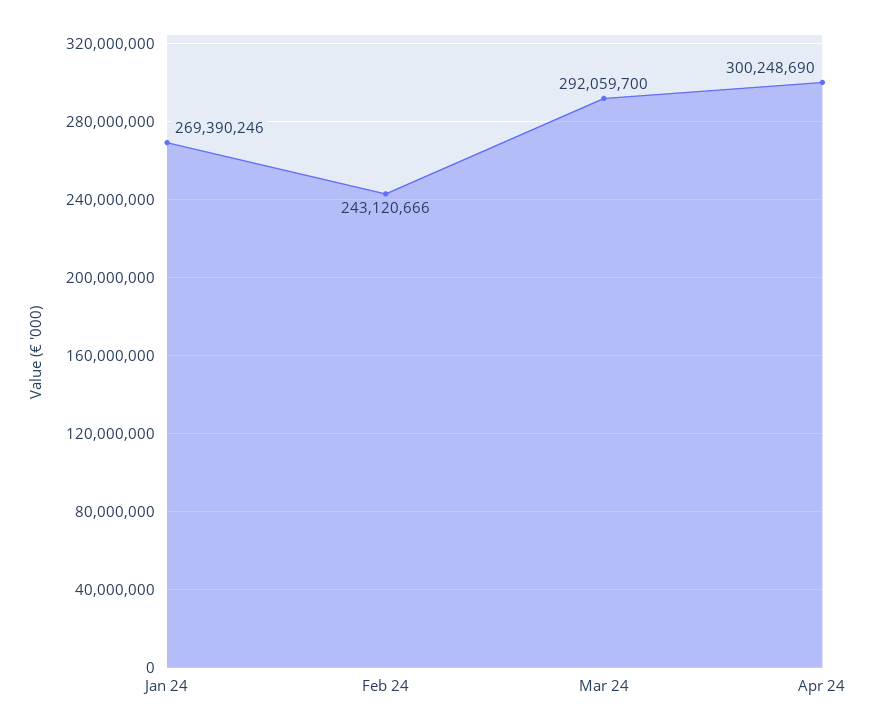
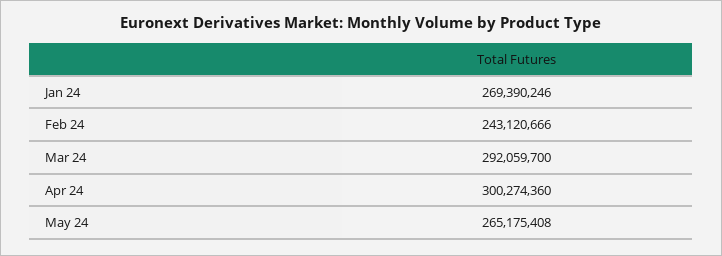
Apr 24: 300248690 -> 300274360
May 24: none -> 265175408

